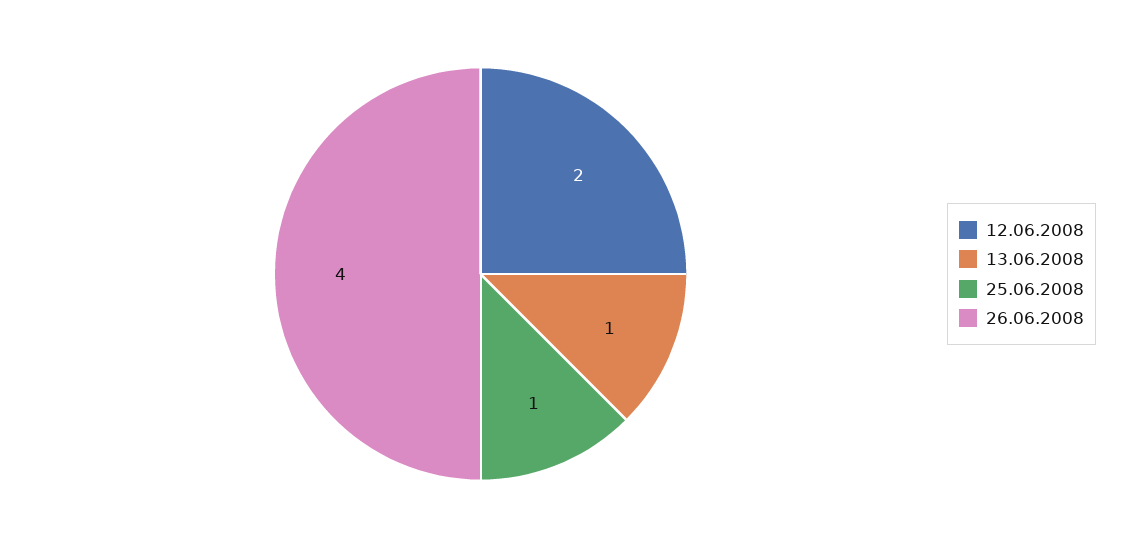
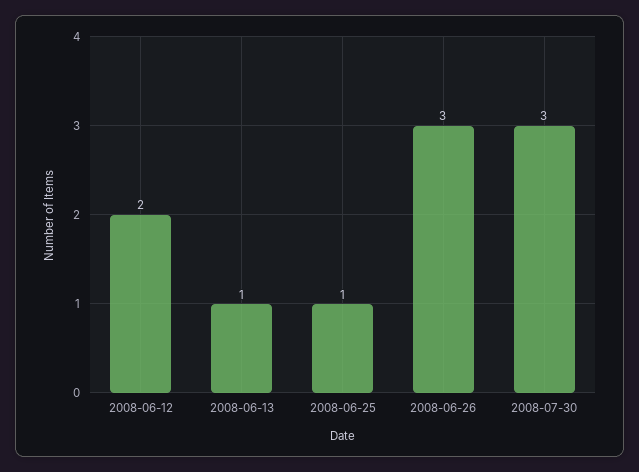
26.06.2008: 4 -> 3
2008-07-30: none -> 3

